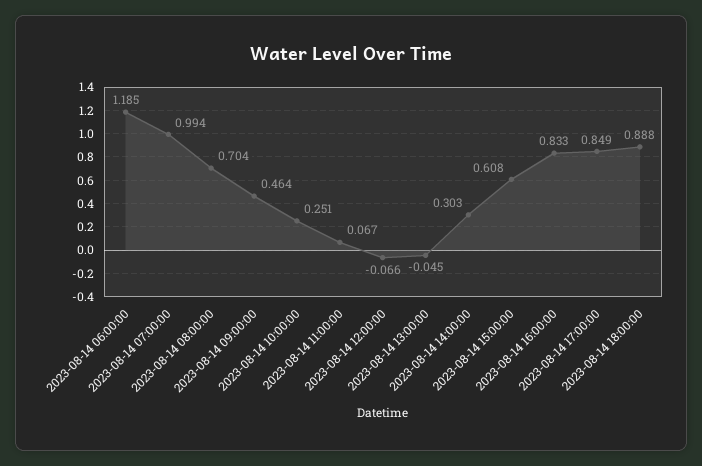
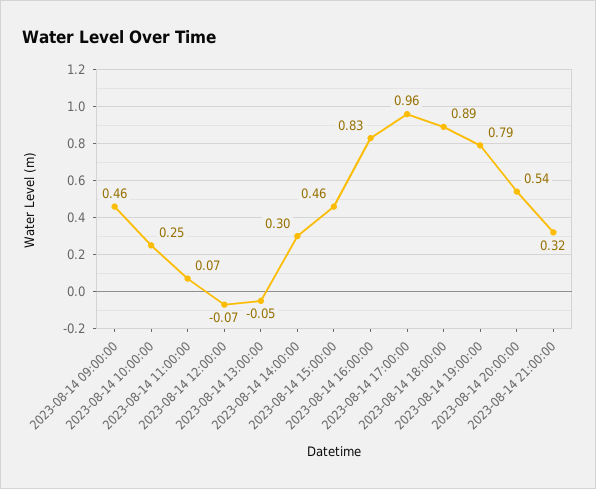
2023-08-14 06:00:00: 1.185 -> none
2023-08-14 07:00:00: 0.994 -> none
2023-08-14 08:00:00: 0.704 -> none
2023-08-14 15:00:00: 0.608 -> 0.46
2023-08-14 17:00:00: 0.849 -> 0.96
2023-08-14 19:00:00: none -> 0.79
2023-08-14 20:00:00: none -> 0.54
2023-08-14 21:00:00: none -> 0.32

